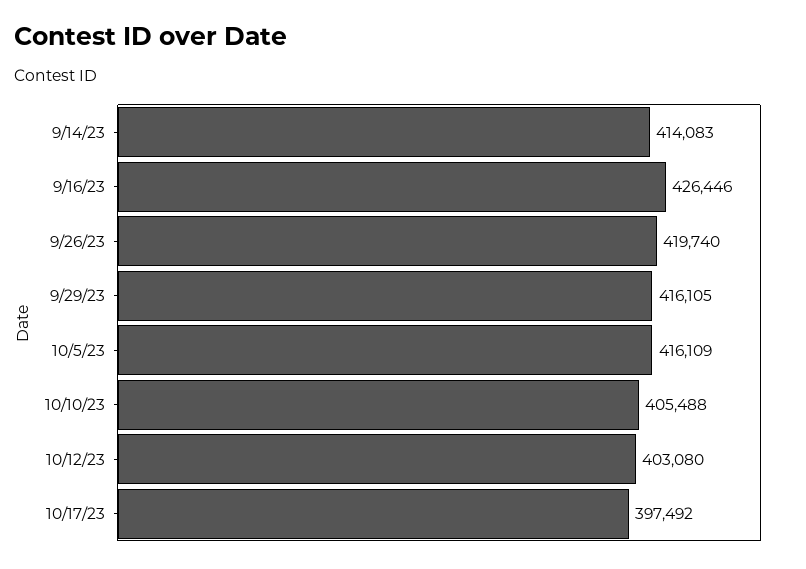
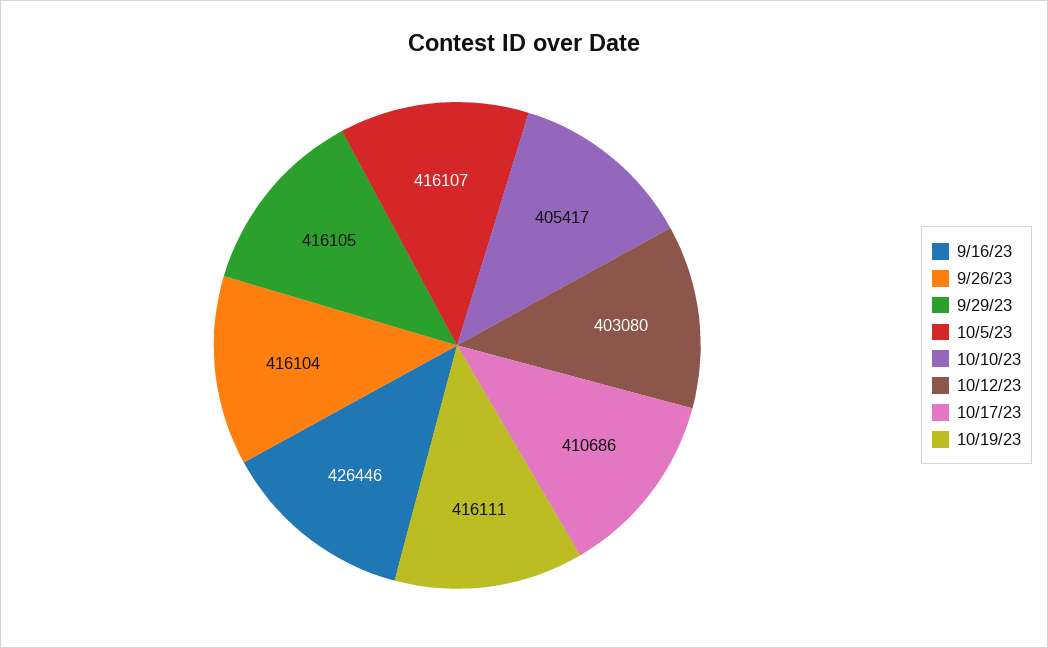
9/14/23: 414083 -> none
9/26/23: 419740 -> 416104
10/5/23: 416109 -> 416107
10/10/23: 405488 -> 405417
10/17/23: 397492 -> 410686
10/19/23: none -> 416111

